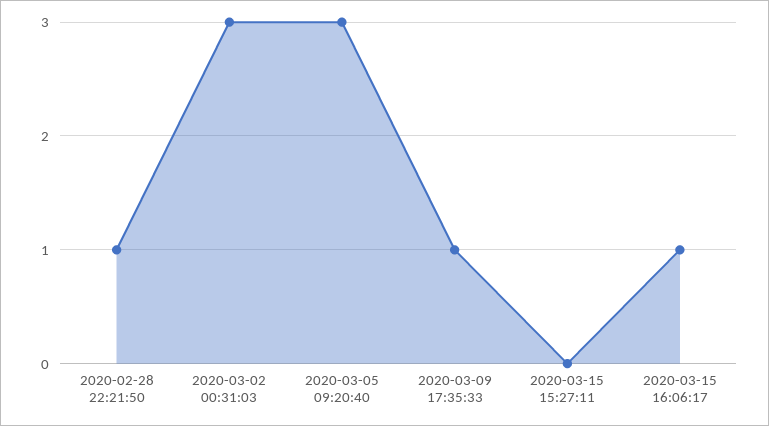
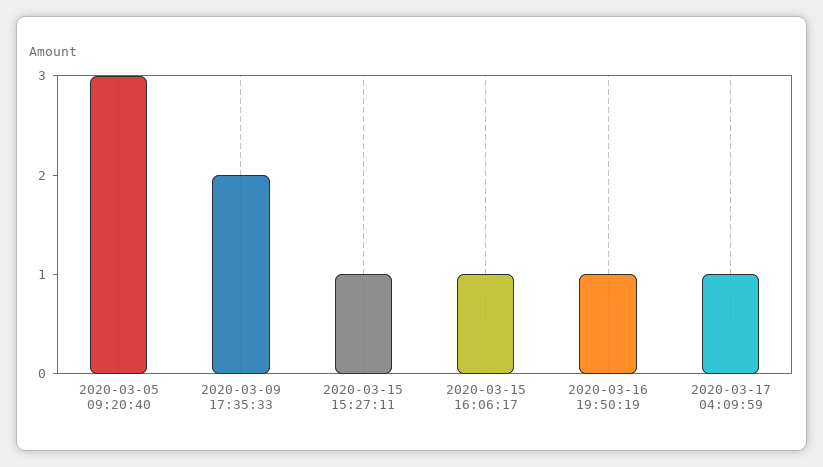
2020-02-28 22:21:50: 1 -> none
2020-03-02 00:31:03: 3 -> none
2020-03-09 17:35:33: 1 -> 2
2020-03-15 15:27:11: 0 -> 1
2020-03-16 19:50:19: none -> 1
2020-03-17 04:09:59: none -> 1

